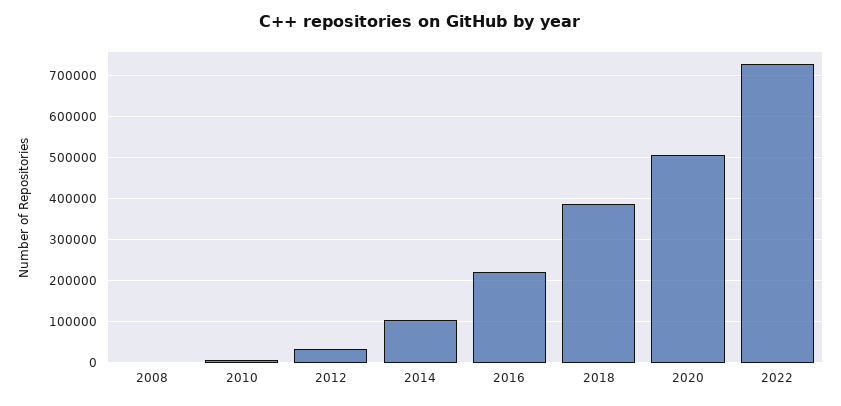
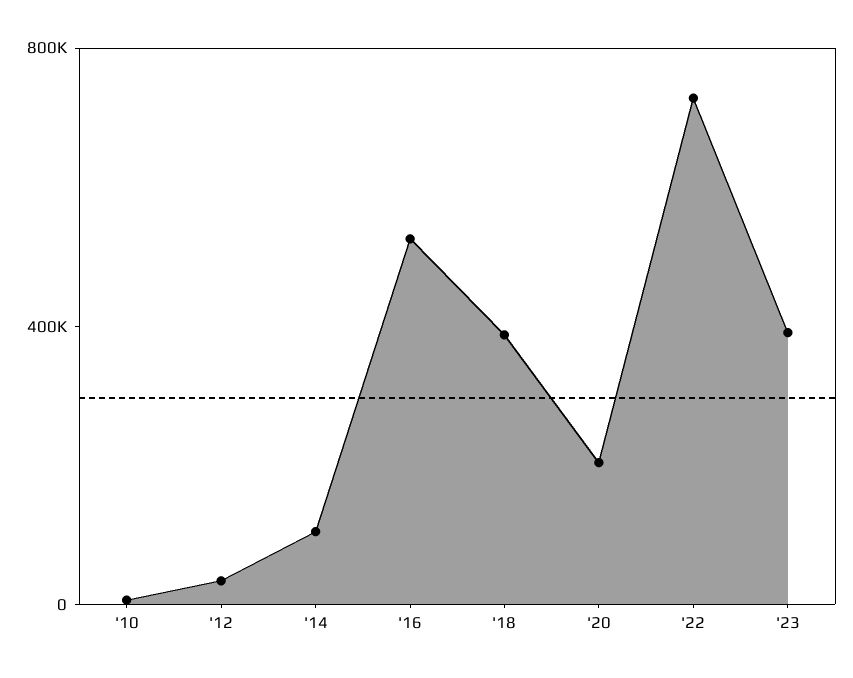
2008: 0 -> none
2016: 220000 -> 500000
2020: 500000 -> 200000
'23: none -> 400000

